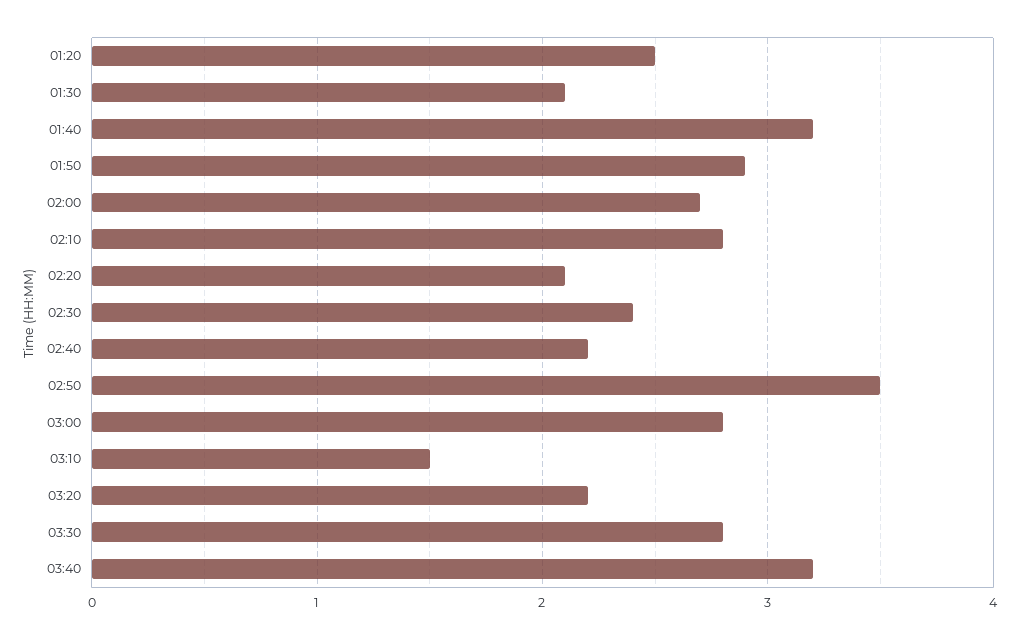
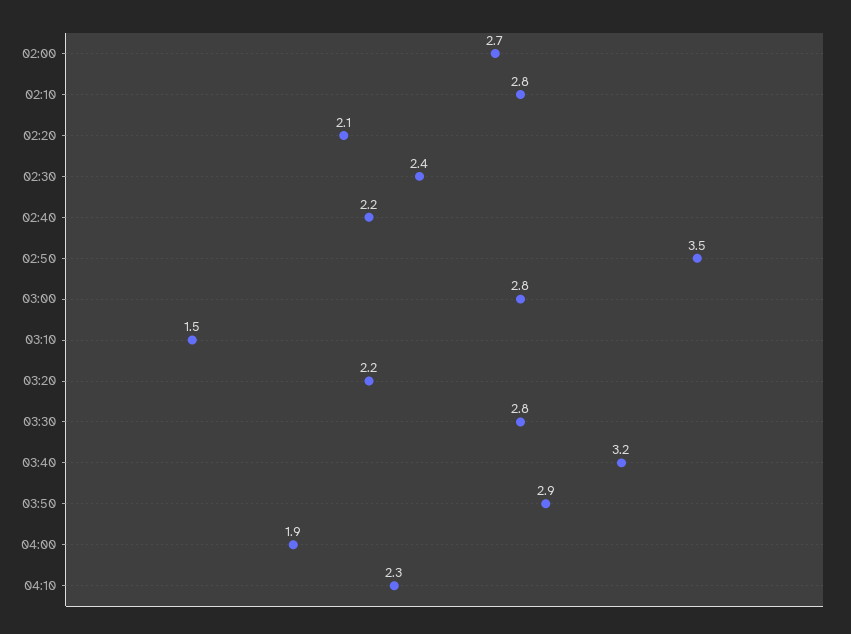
01:20: 2.5 -> none
01:30: 2.1 -> none
01:40: 3.2 -> none
01:50: 2.9 -> none
03:50: none -> 2.9
04:00: none -> 1.9
04:10: none -> 2.3

